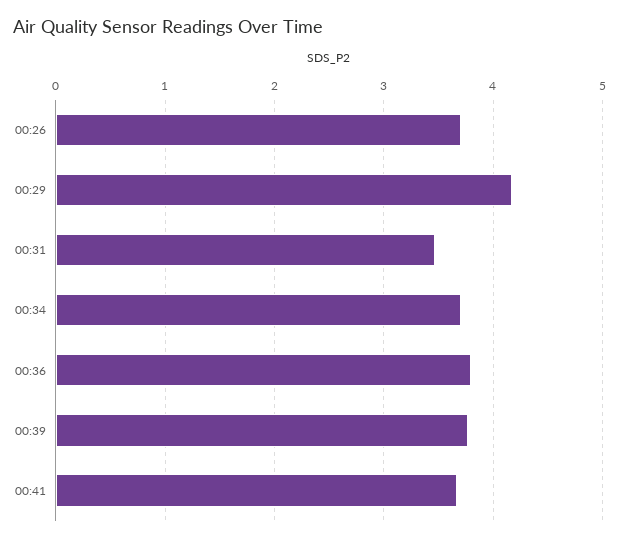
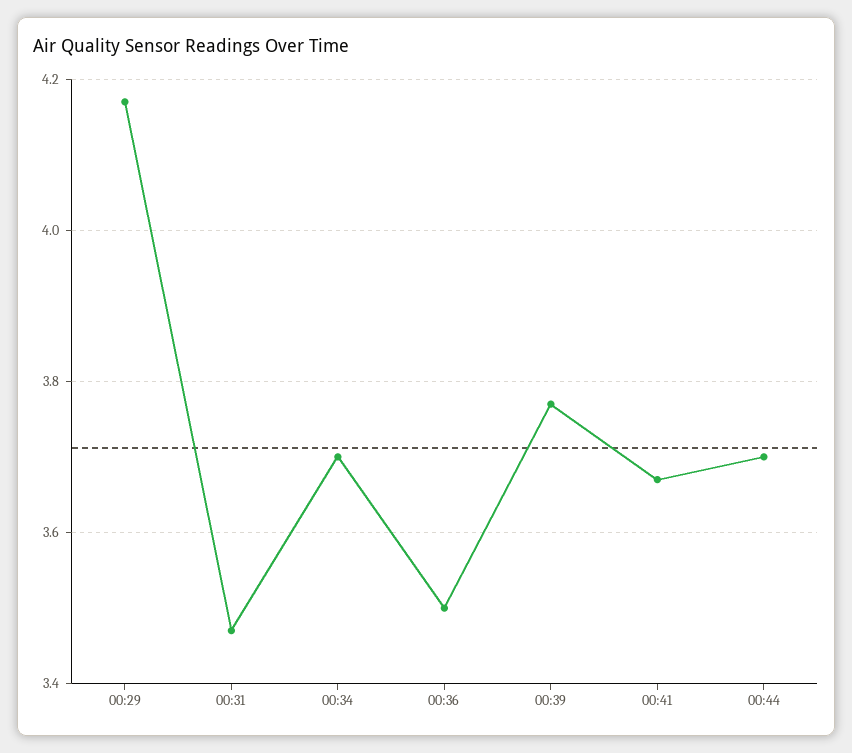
00:26: 3.7 -> none
00:36: 3.8 -> 3.5
00:44: none -> 3.7

